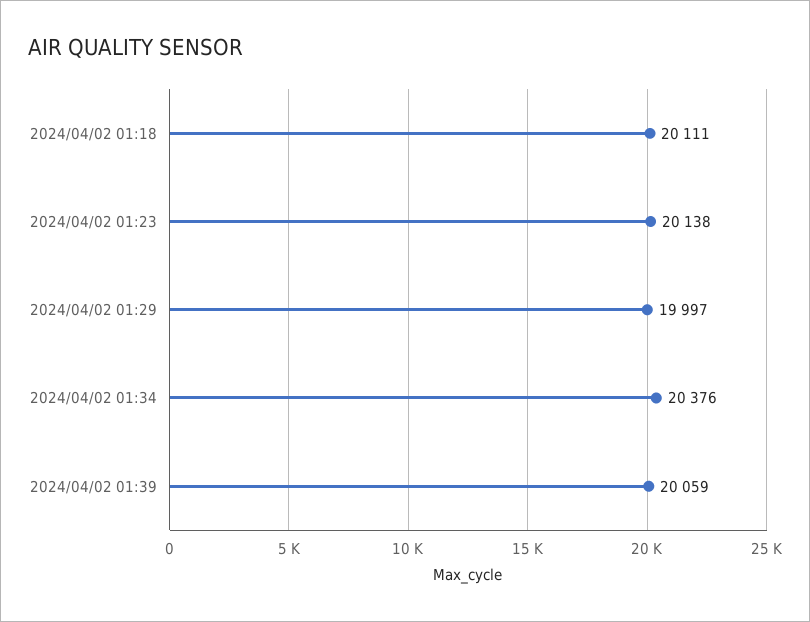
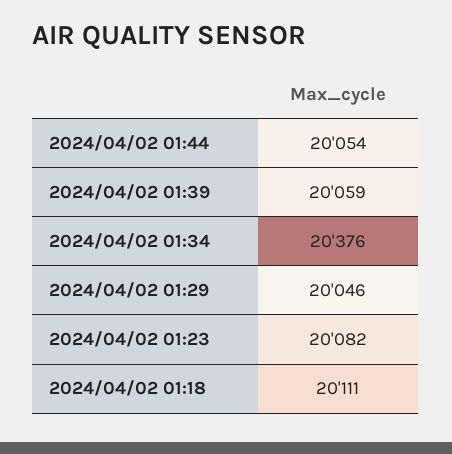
2024/04/02 01:23: 20138 -> 20082
2024/04/02 01:29: 19997 -> 20046
2024/04/02 01:44: none -> 20054

